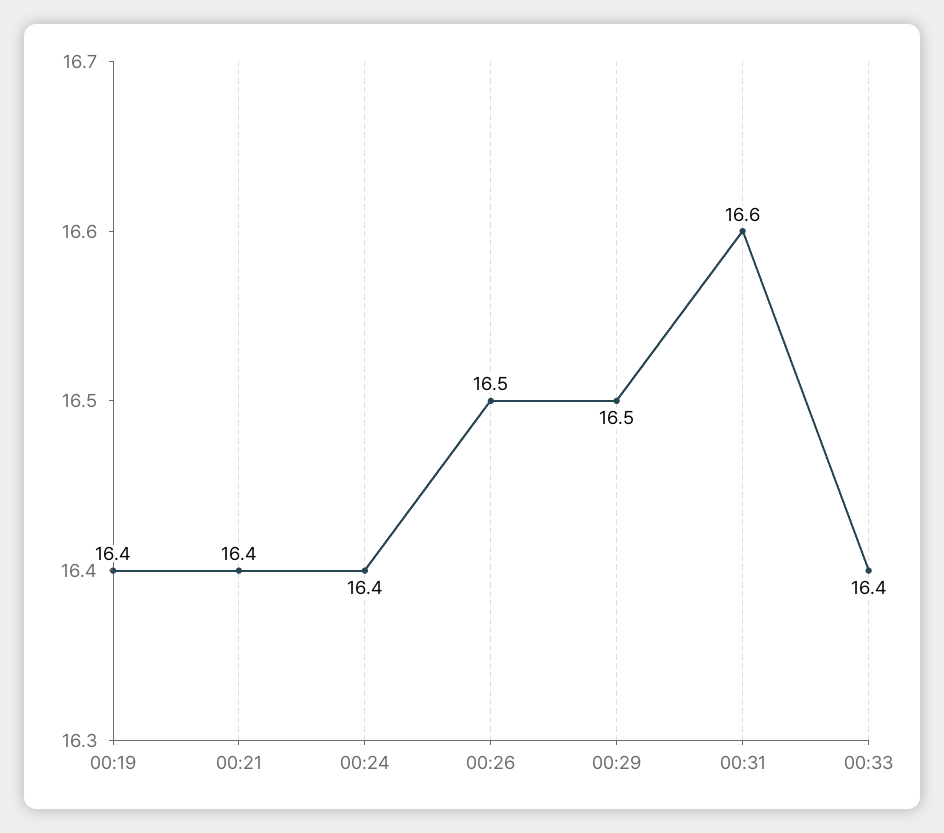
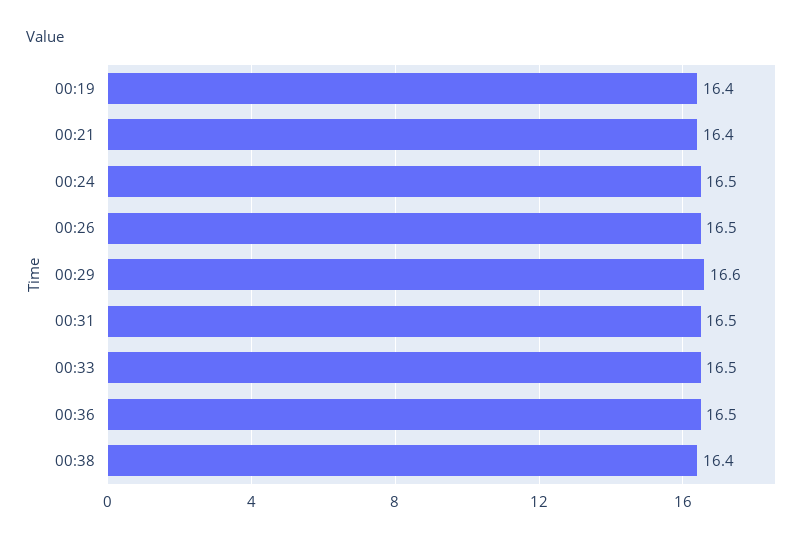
00:24: 16.4 -> 16.5
00:29: 16.5 -> 16.6
00:31: 16.6 -> 16.5
00:33: 16.4 -> 16.5
00:36: none -> 16.5
00:38: none -> 16.4

